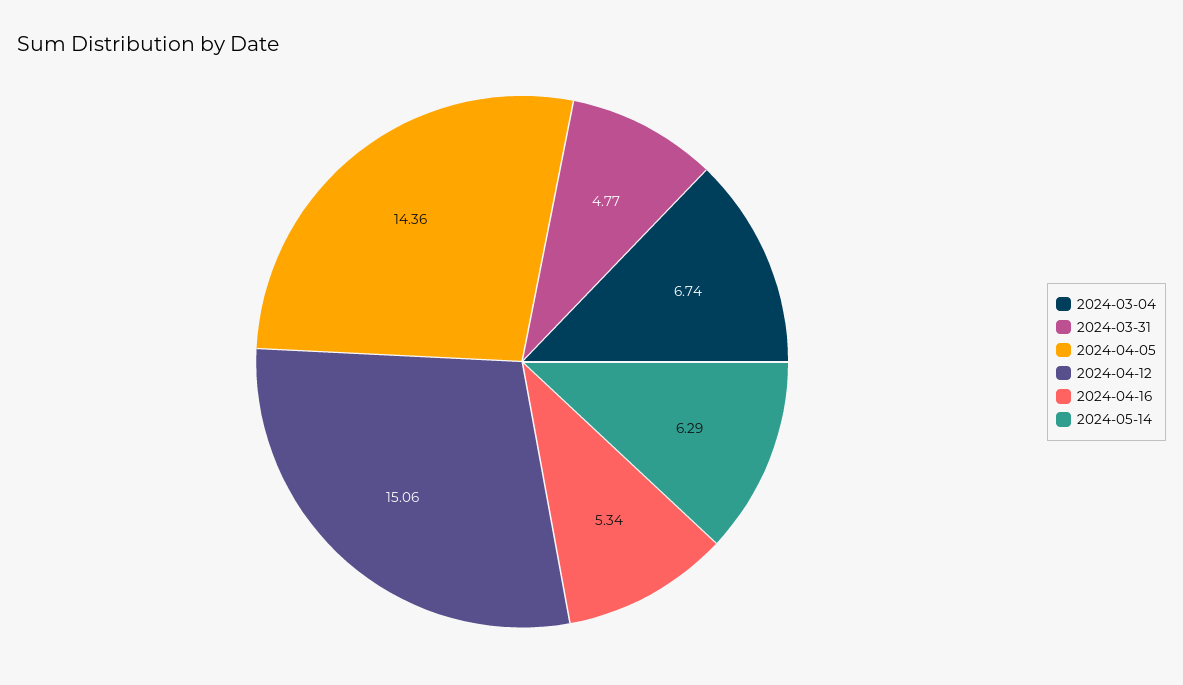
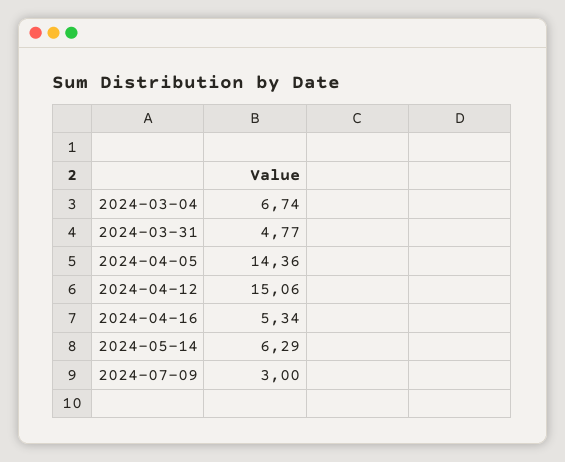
2024-07-09: none -> 3

